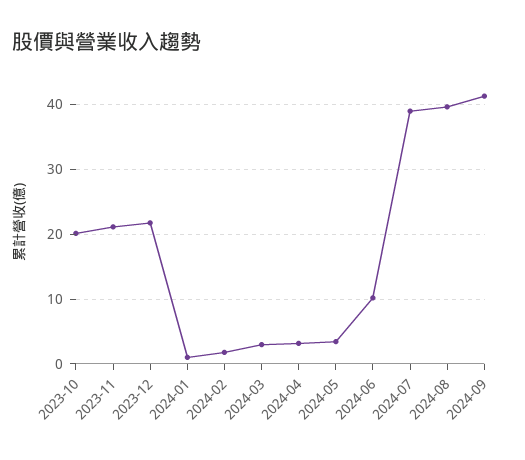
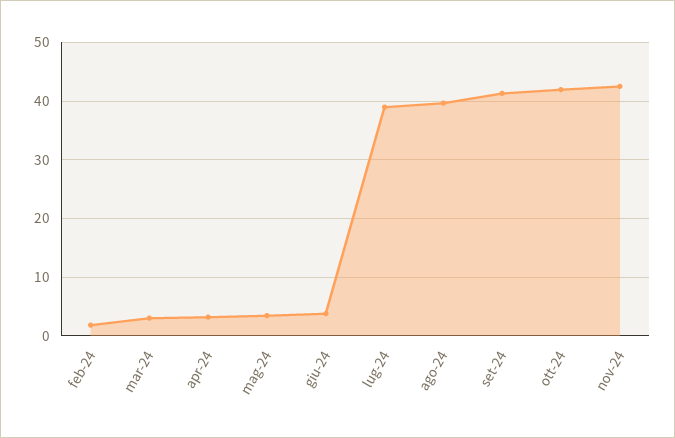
2023-10: 20 -> none
2023-11: 21 -> none
2023-12: 22 -> none
2024-01: 1 -> none
2024-06: 10 -> 4
ott-24: none -> 42
nov-24: none -> 42

